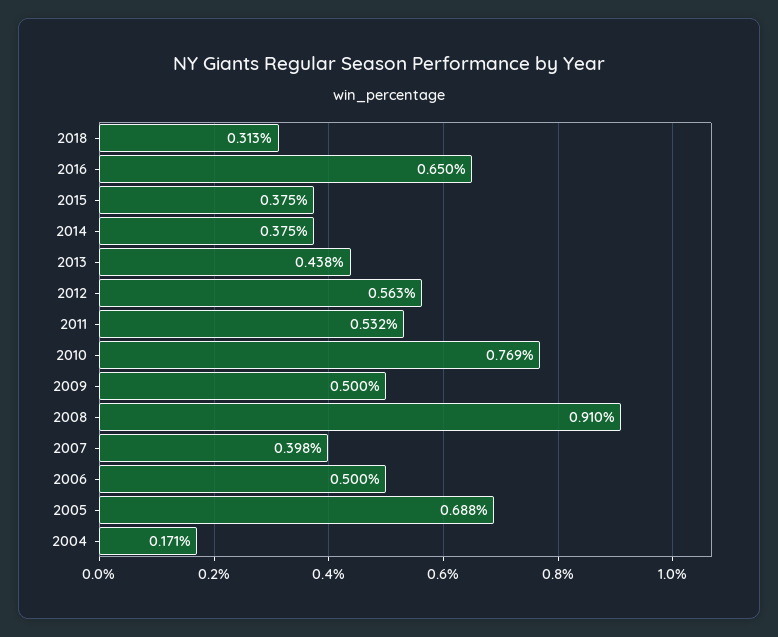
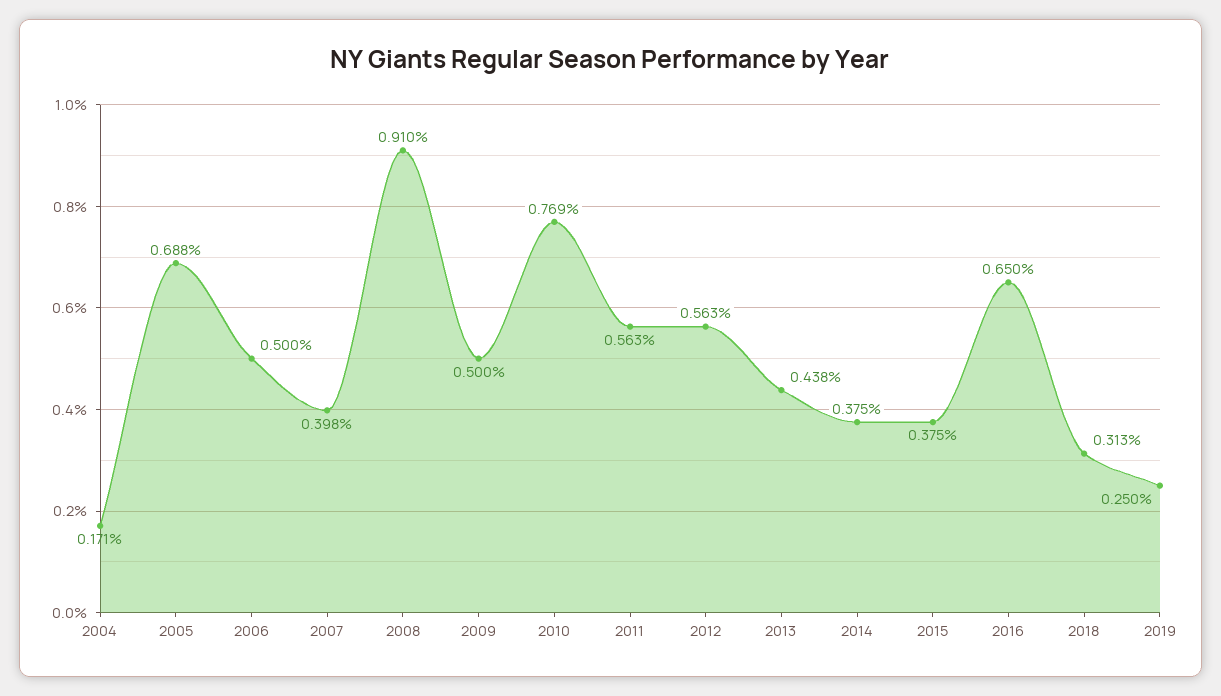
2011: 0.532 -> 0.563
2019: none -> 0.25

